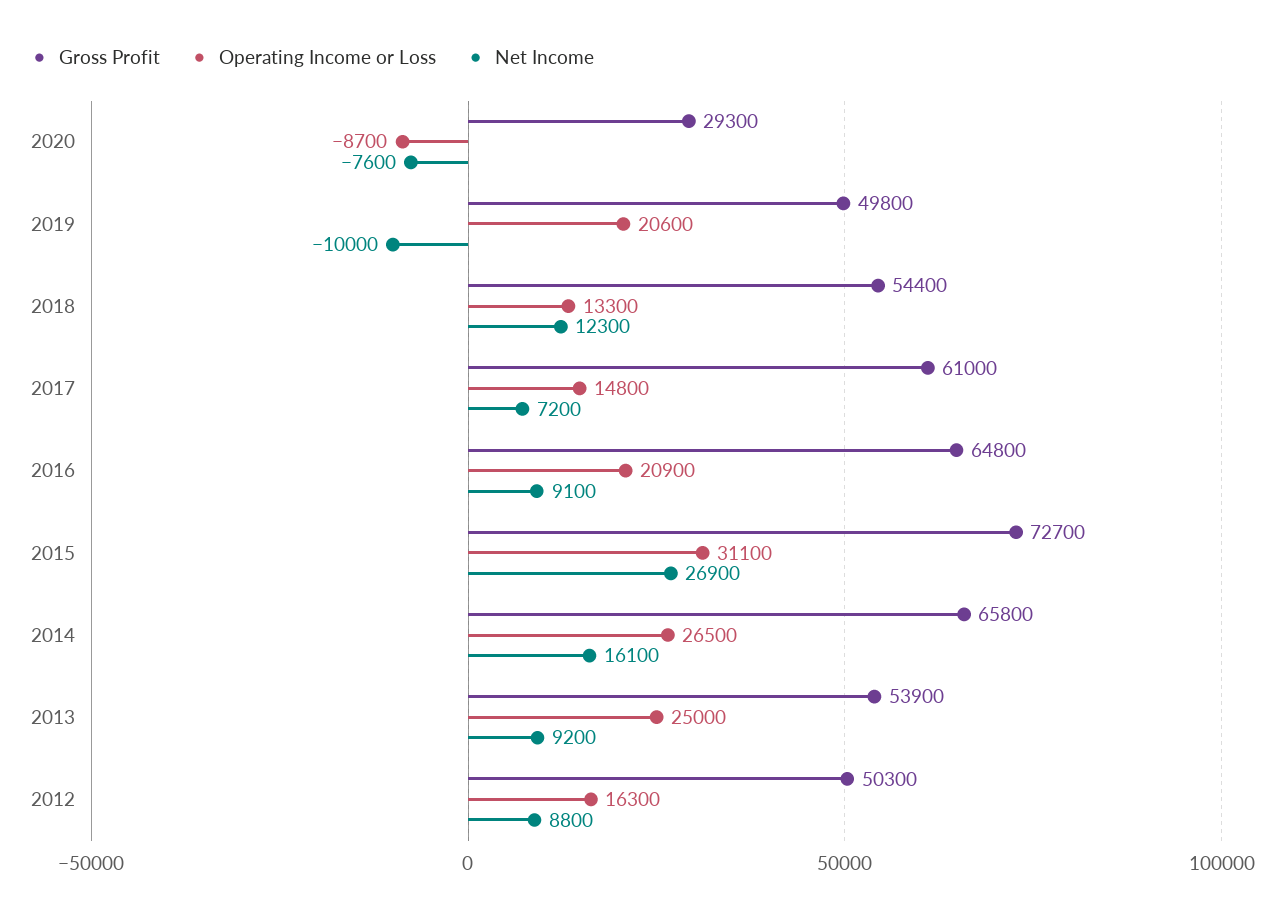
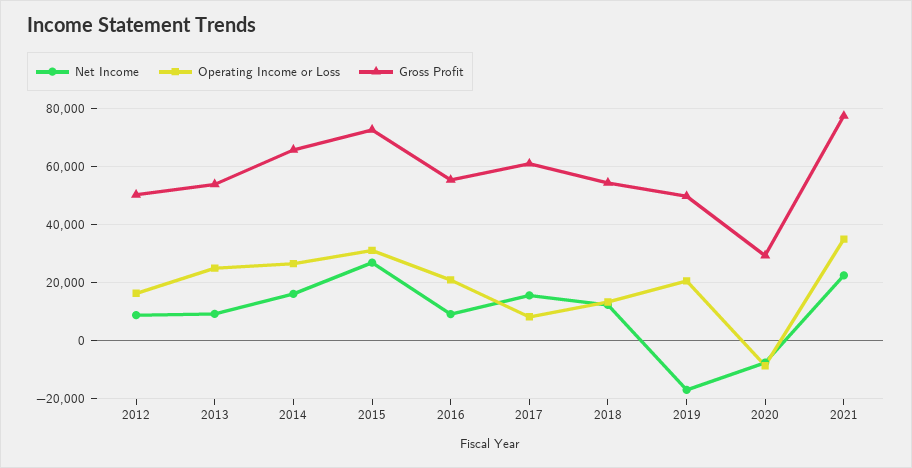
Net Income, 2019: -10000 -> -17500
Operating Income or Loss, 2017: 14800 -> 7500
Net Income, 2017: 7200 -> 15000
Gross Profit, 2016: 64800 -> 55000
Net Income, 2021: none -> 22500
Operating Income or Loss, 2021: none -> 35000
Gross Profit, 2021: none -> 77500

